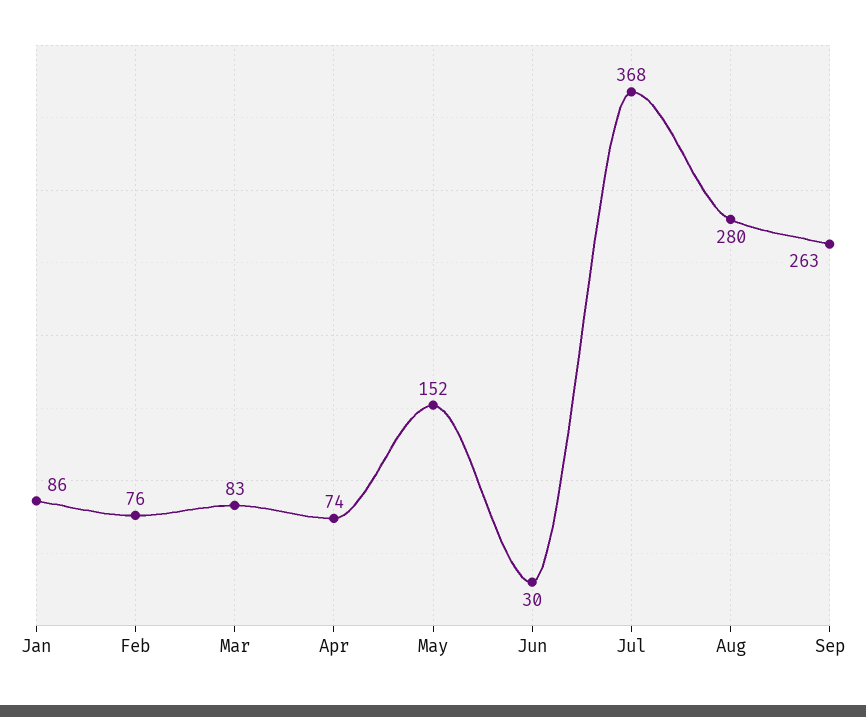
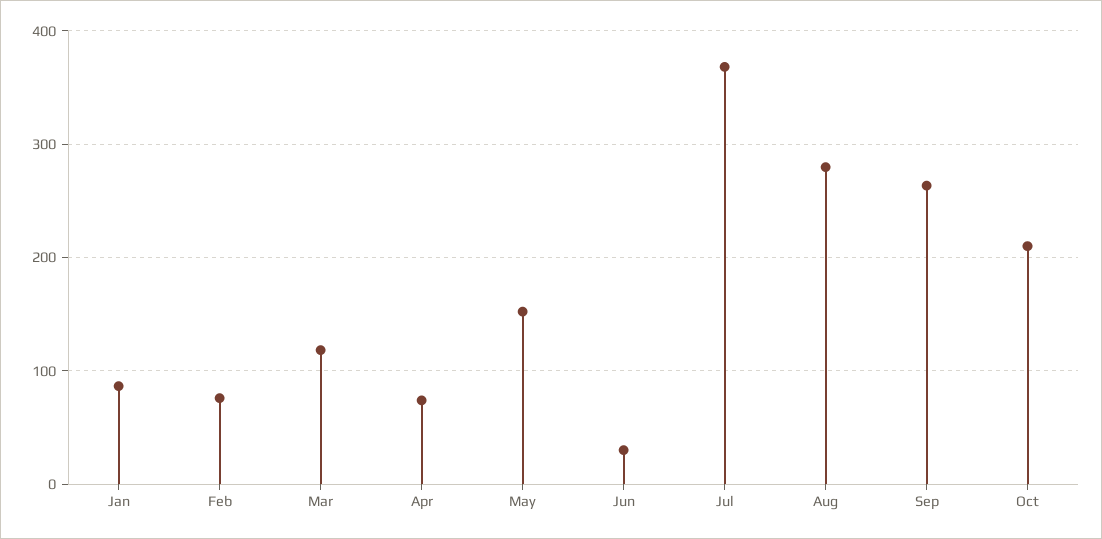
Mar: 83 -> 120
Oct: none -> 210

